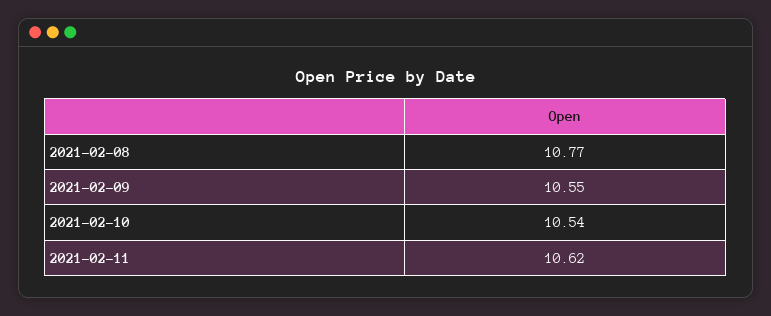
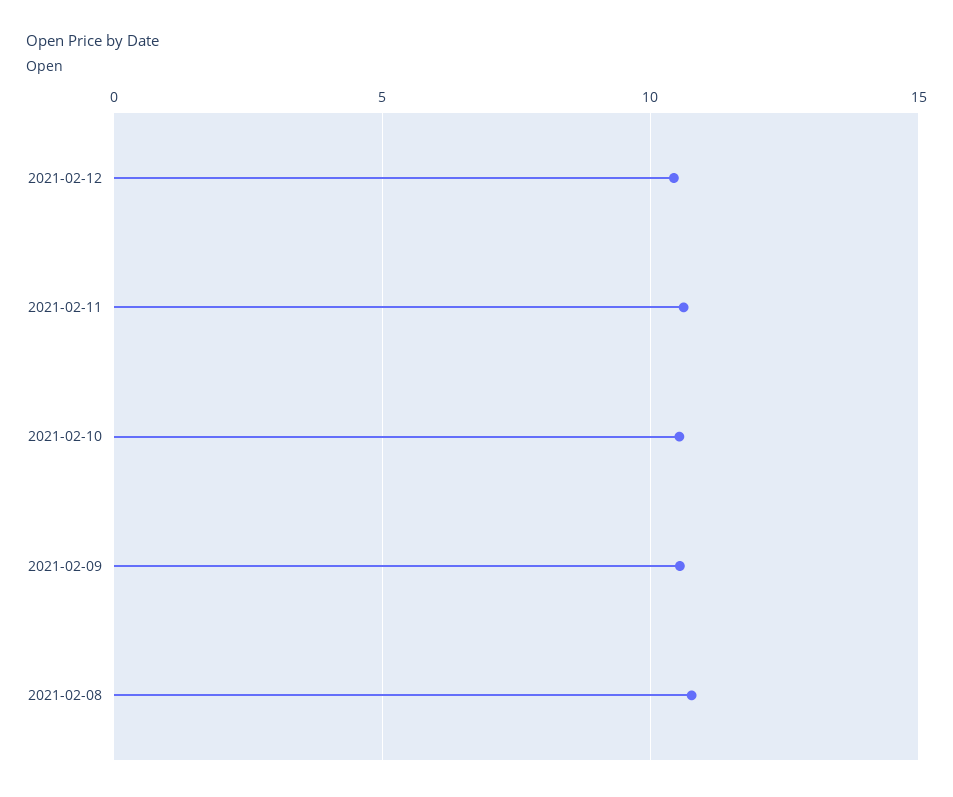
2021-02-12: none -> 10.5

